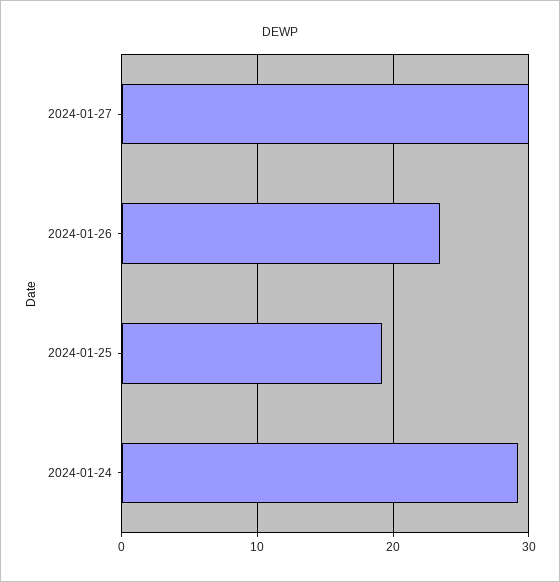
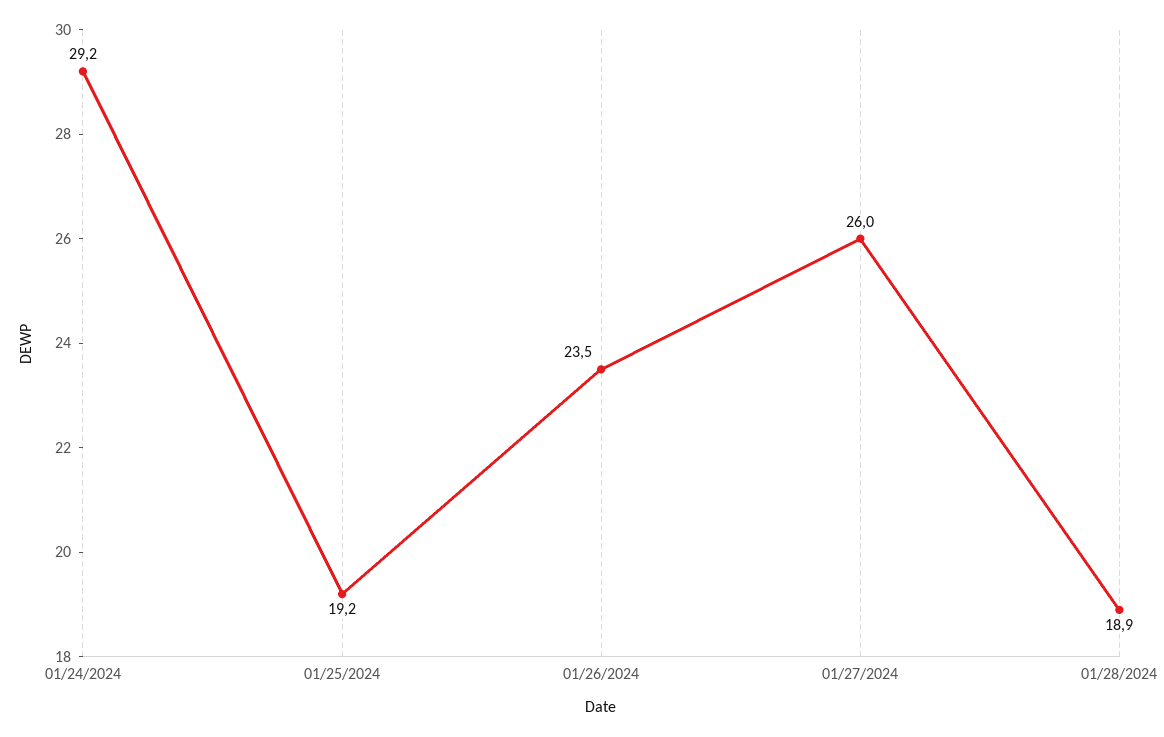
2024-01-27: 30 -> 26
01/28/2024: none -> 18.9

